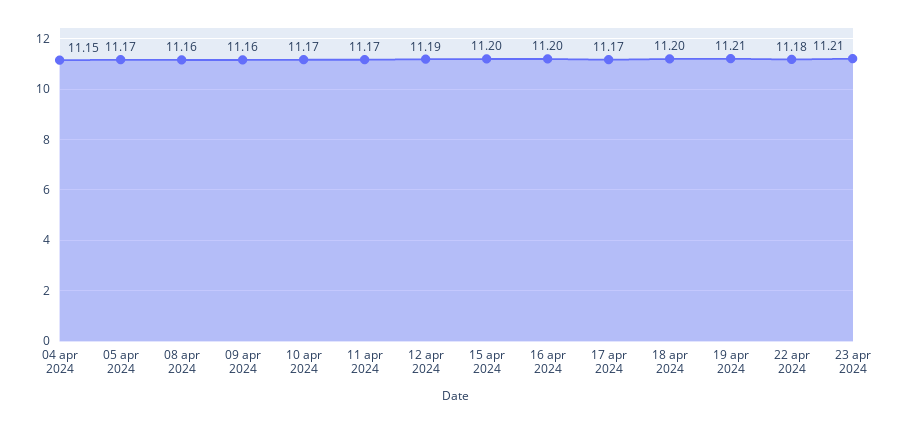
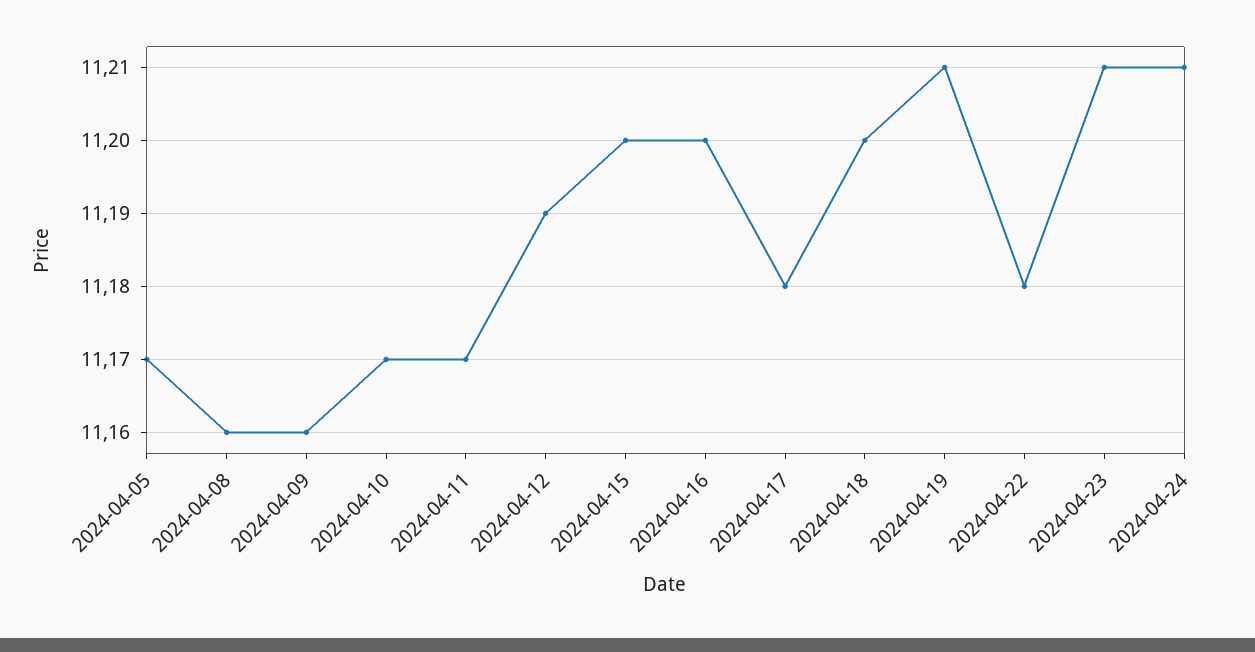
04 apr 2024: 11.15 -> none
17 apr 2024: 11.17 -> 11.18
2024-04-24: none -> 11.21

